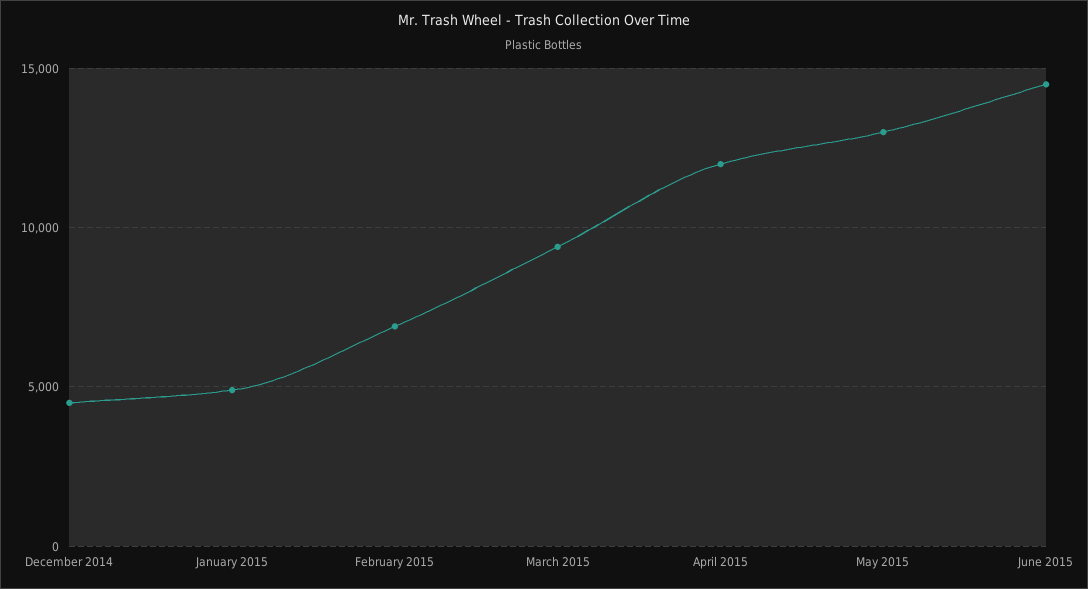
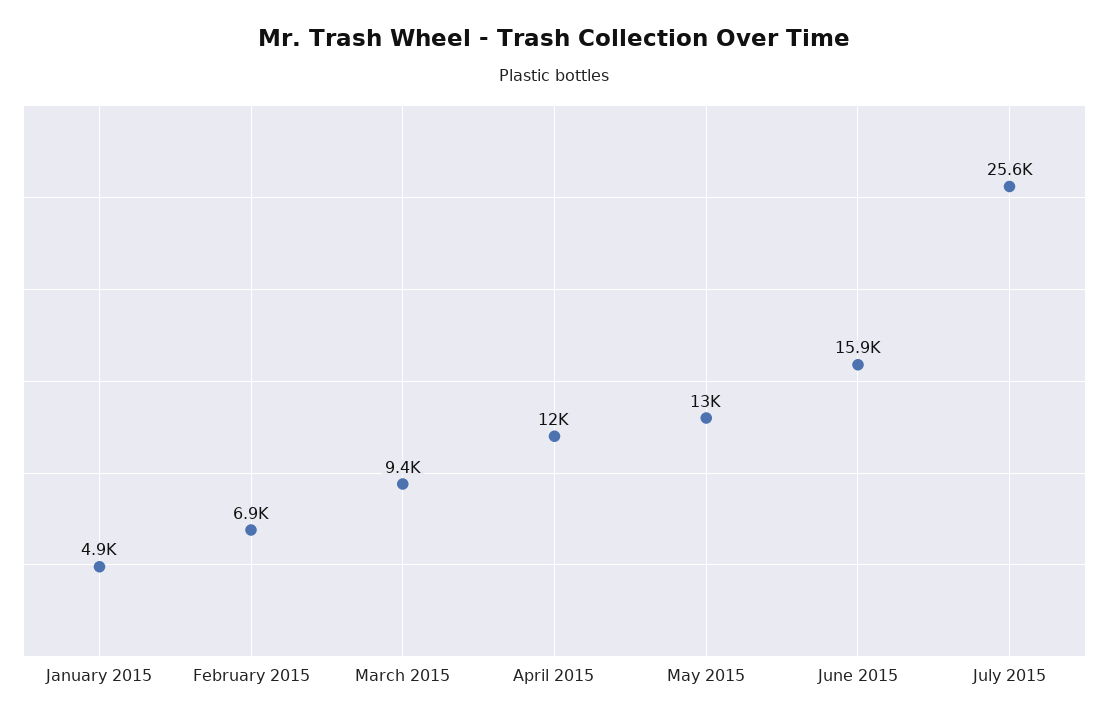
December 2014: 4500 -> none
June 2015: 14500 -> 15900
July 2015: none -> 25600

